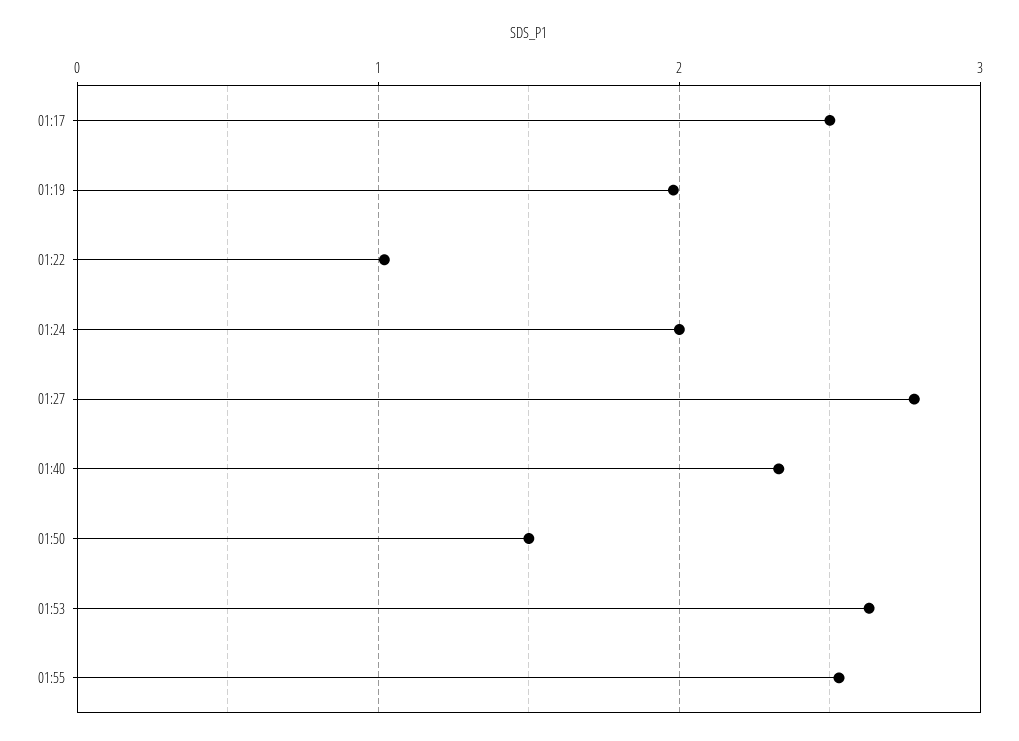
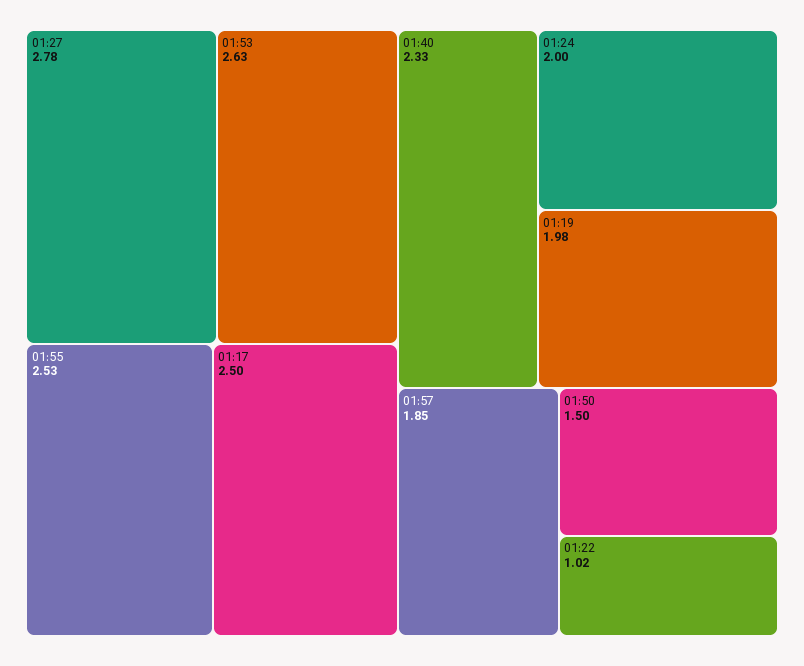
01:57: none -> 1.85

